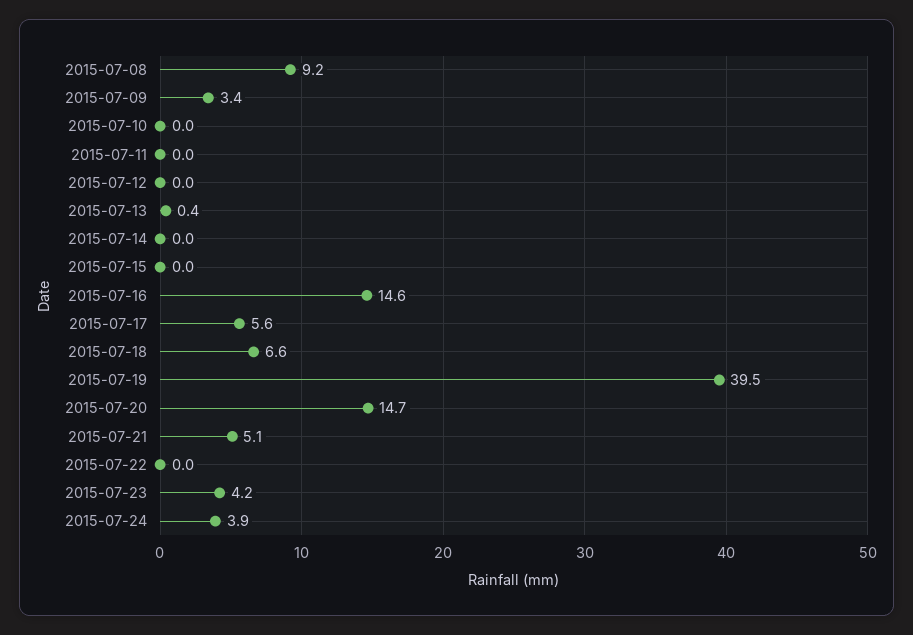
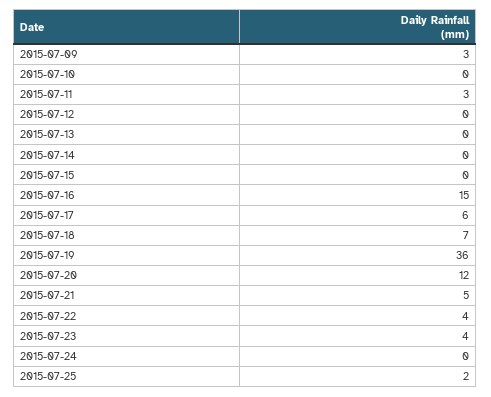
2015-07-08: 9.2 -> none
2015-07-11: 0 -> 3
2015-07-19: 39.5 -> 36
2015-07-20: 14.7 -> 12
2015-07-22: 0 -> 4
2015-07-24: 3.9 -> 0
2015-07-25: none -> 2

